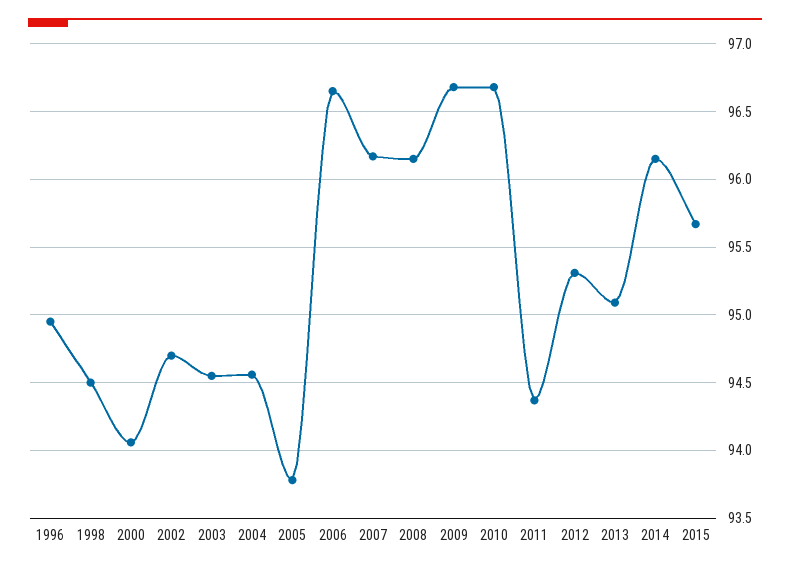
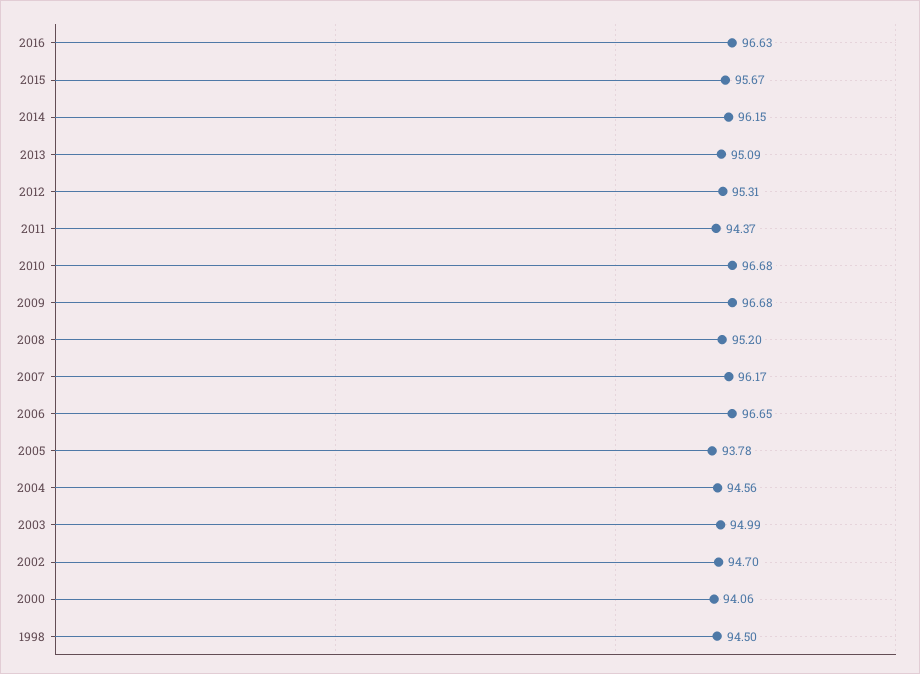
1996: 94.95 -> none
2003: 94.55 -> 94.99
2008: 96.15 -> 95.2
2016: none -> 96.63

